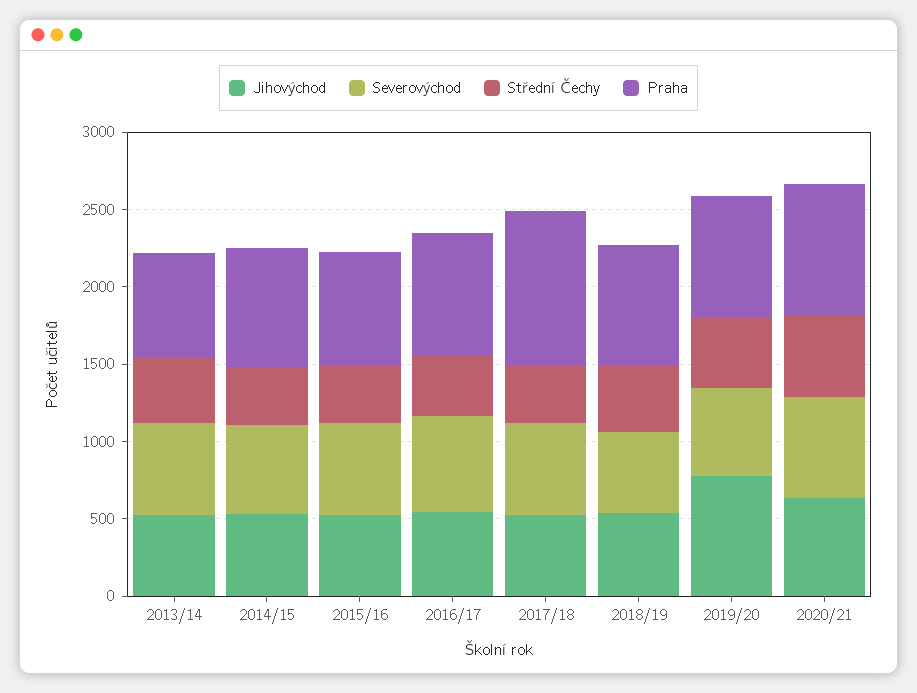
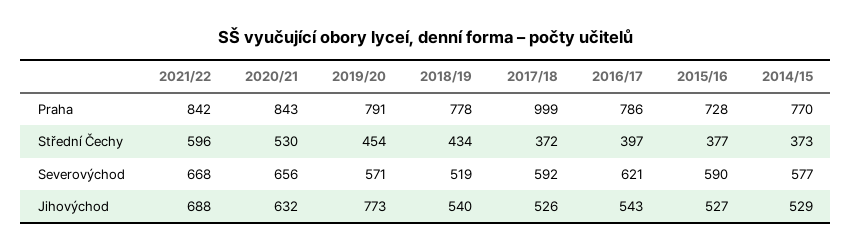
Jihovýchod, 2013/14: 500 -> none
Severovýchod, 2013/14: 600 -> none
Střední Čechy, 2013/14: 400 -> none
Praha, 2013/14: 700 -> none
Praha, 2021/22: none -> 842
Střední Čechy, 2021/22: none -> 596
Severovýchod, 2021/22: none -> 668
Jihovýchod, 2021/22: none -> 688

